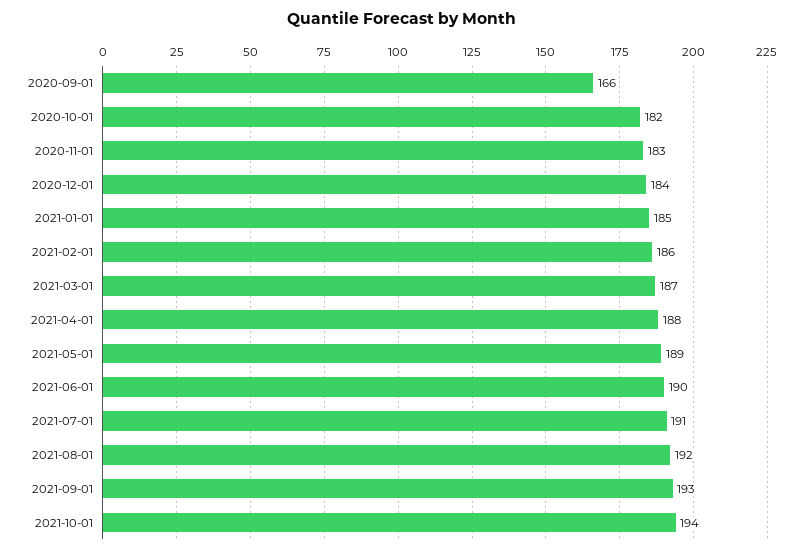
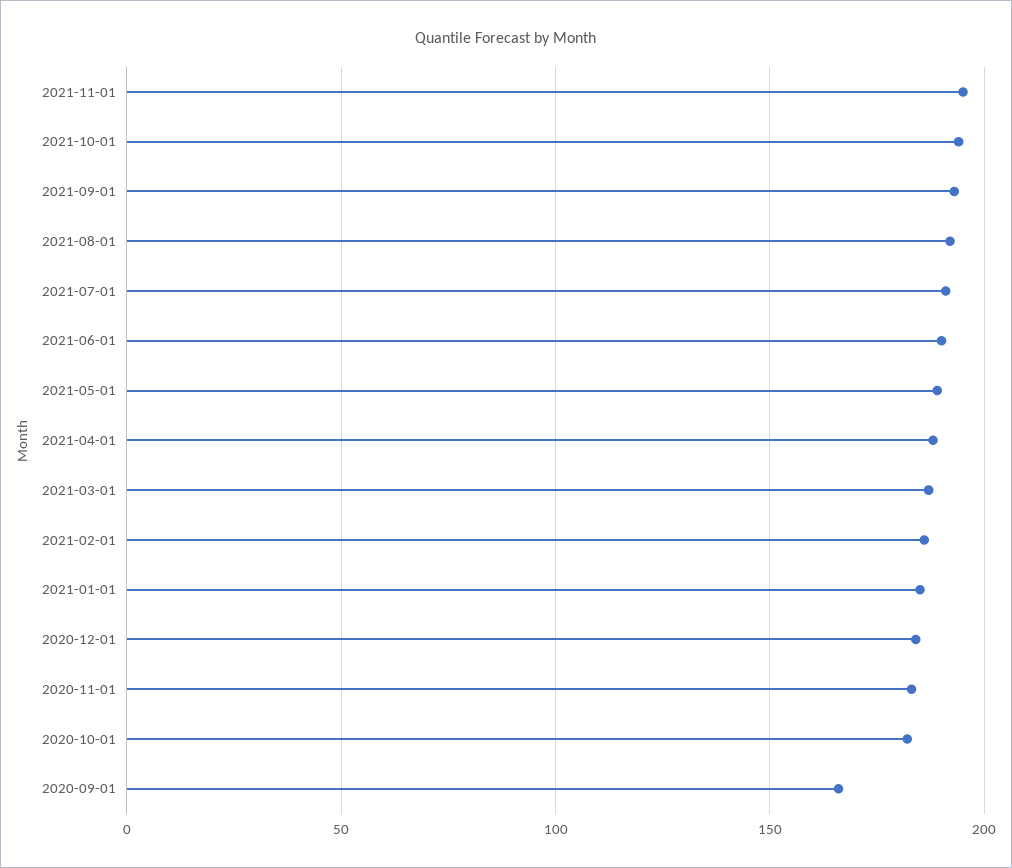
2021-11-01: none -> 195

